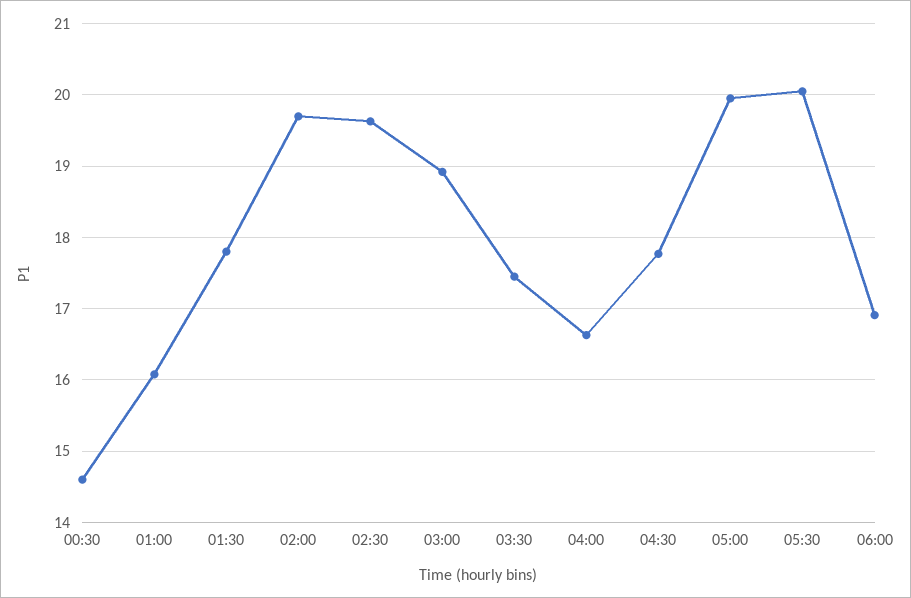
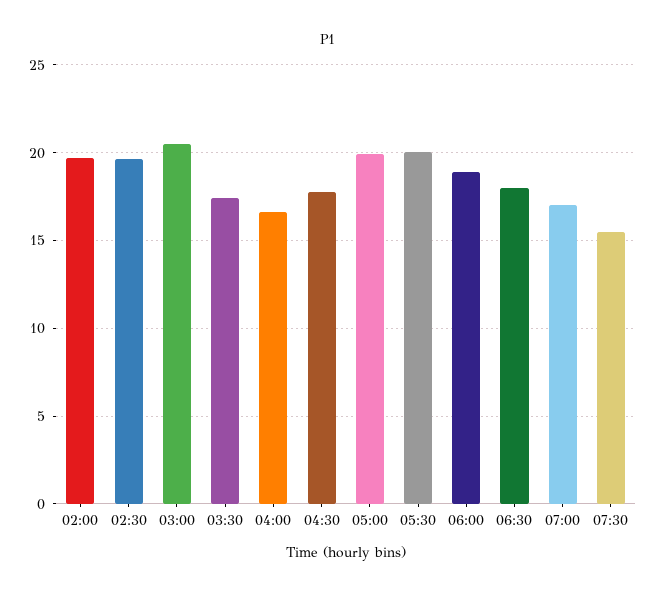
00:30: 14.6 -> none
01:00: 16.1 -> none
01:30: 17.8 -> none
03:00: 18.9 -> 20.5
06:00: 16.9 -> 19
06:30: none -> 18
07:00: none -> 17
07:30: none -> 15.5

